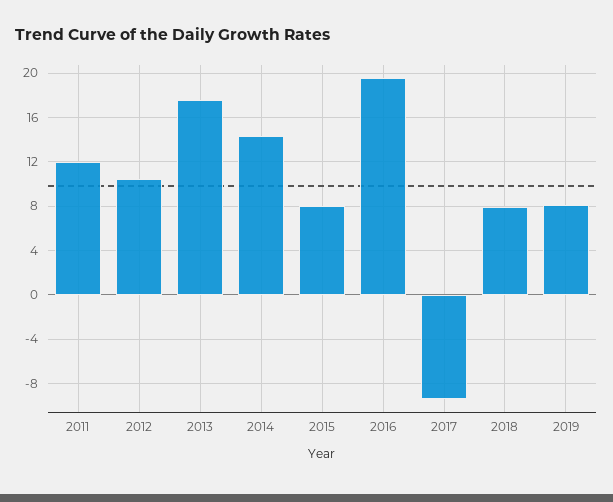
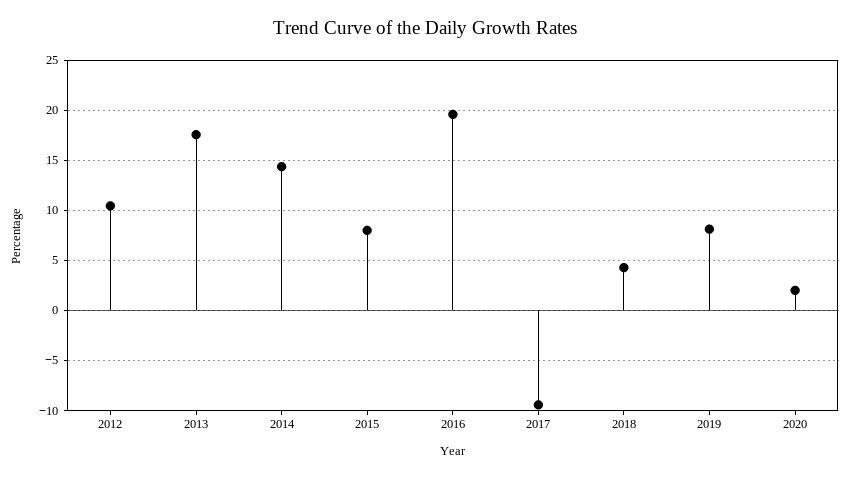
2011: 12 -> none
2018: 8 -> 4
2020: none -> 2

